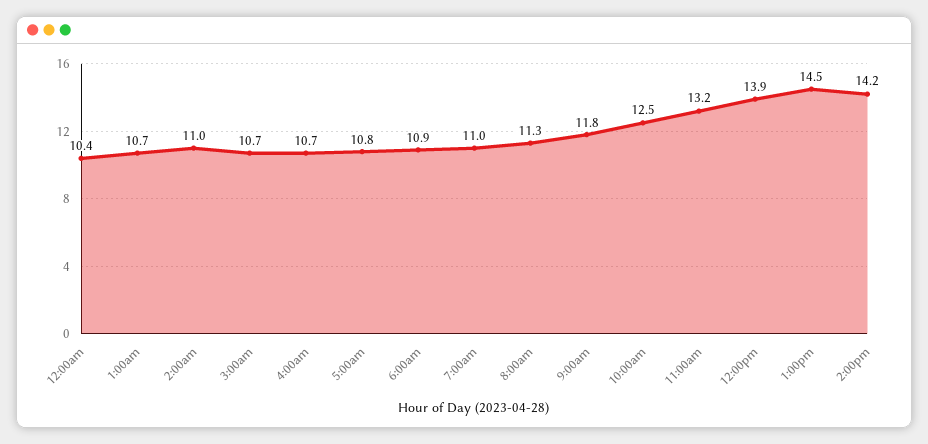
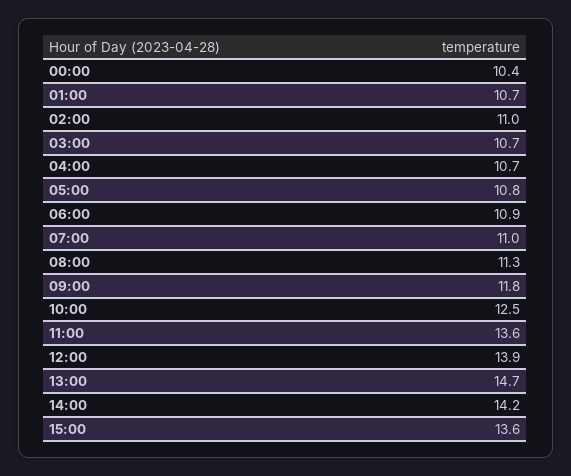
11:00am: 13.2 -> 13.6
1:00pm: 14.5 -> 14.7
15:00: none -> 13.6

